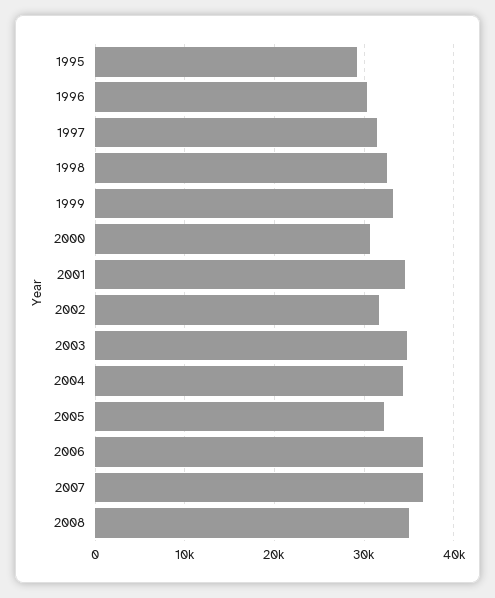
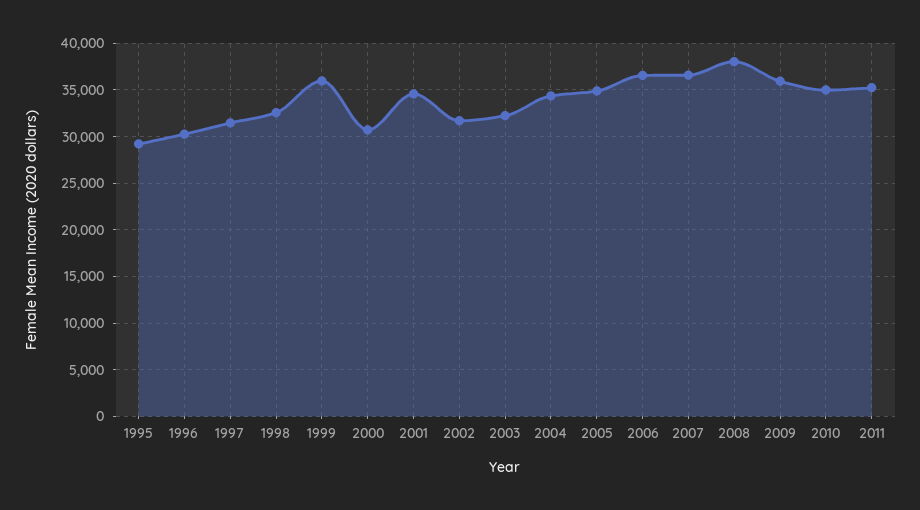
1999: 33000 -> 36000
2003: 35000 -> 32000
2005: 32000 -> 35000
2008: 35000 -> 38000
2009: none -> 36000
2010: none -> 35000
2011: none -> 35000

